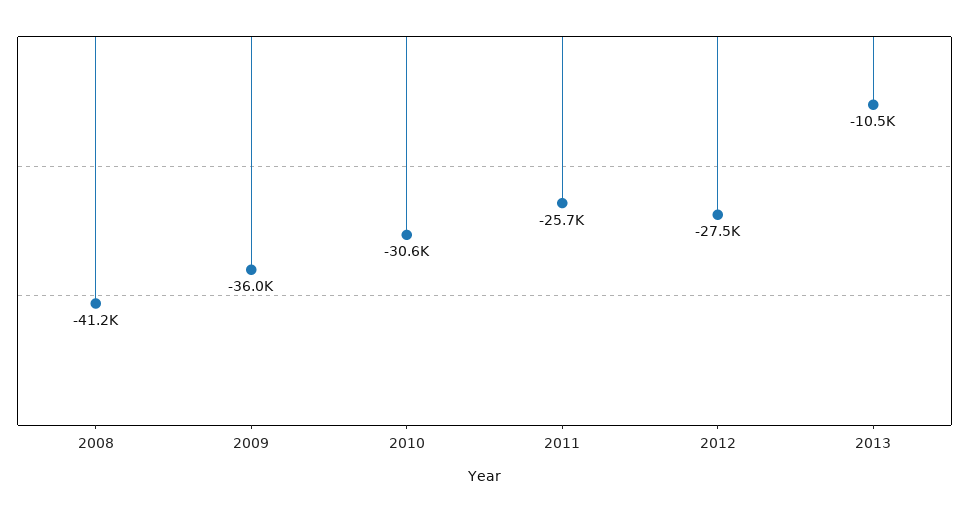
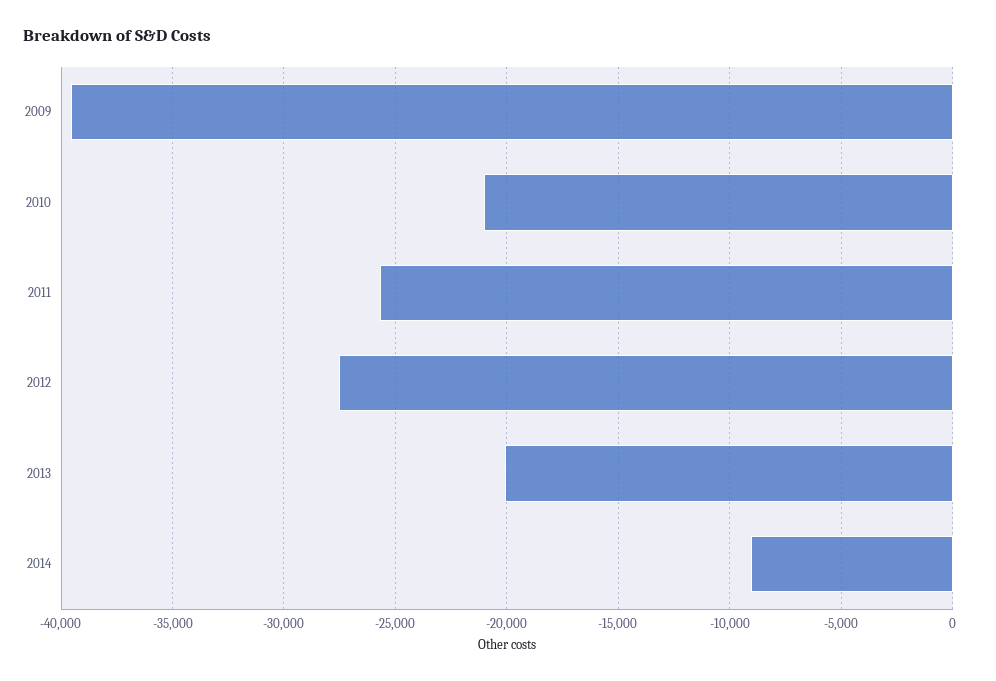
2008: -41200 -> none
2009: -36000 -> -39500
2010: -30600 -> -21000
2013: -10500 -> -20000
2014: none -> -9000

